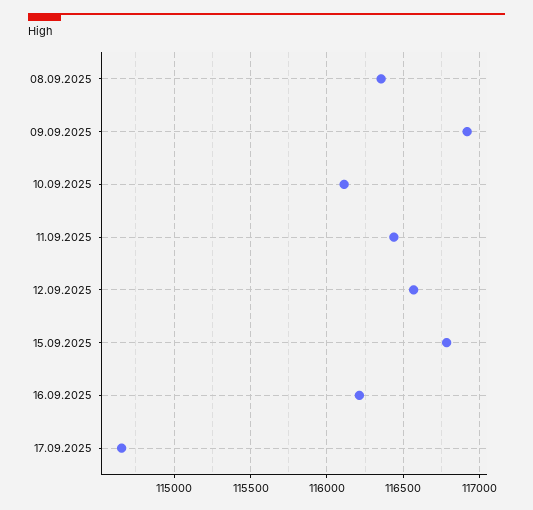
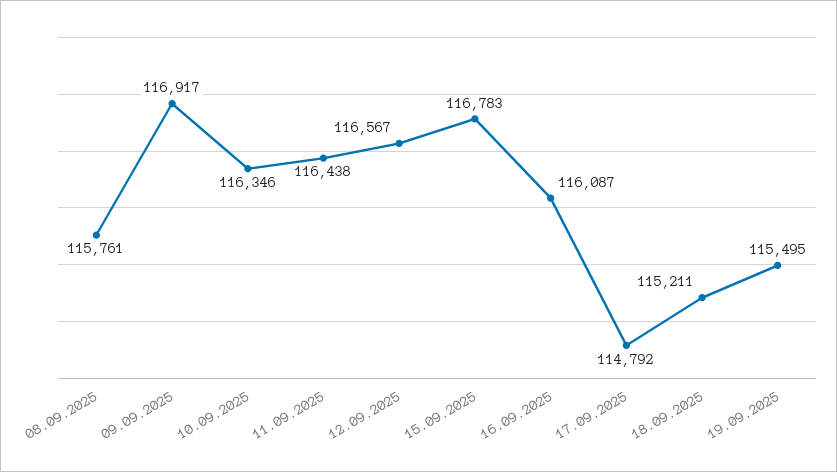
08.09.2025: 116350 -> 115761
10.09.2025: 116100 -> 116346
16.09.2025: 116200 -> 116087
17.09.2025: 114650 -> 114792
18.09.2025: none -> 115211
19.09.2025: none -> 115495

